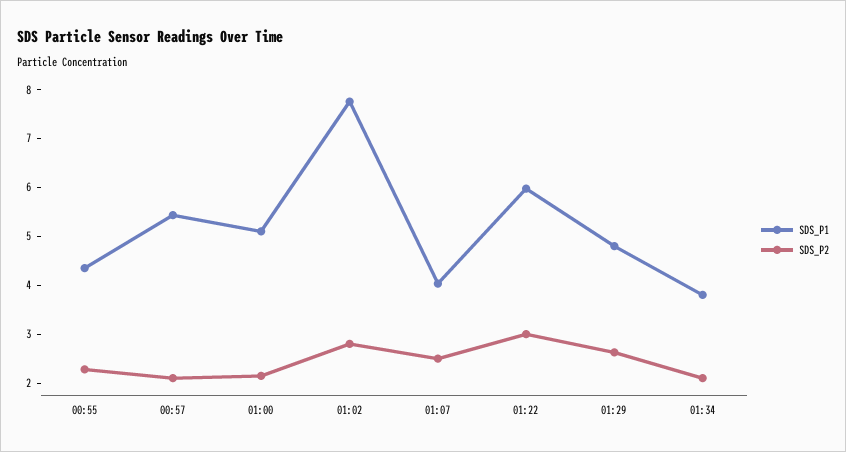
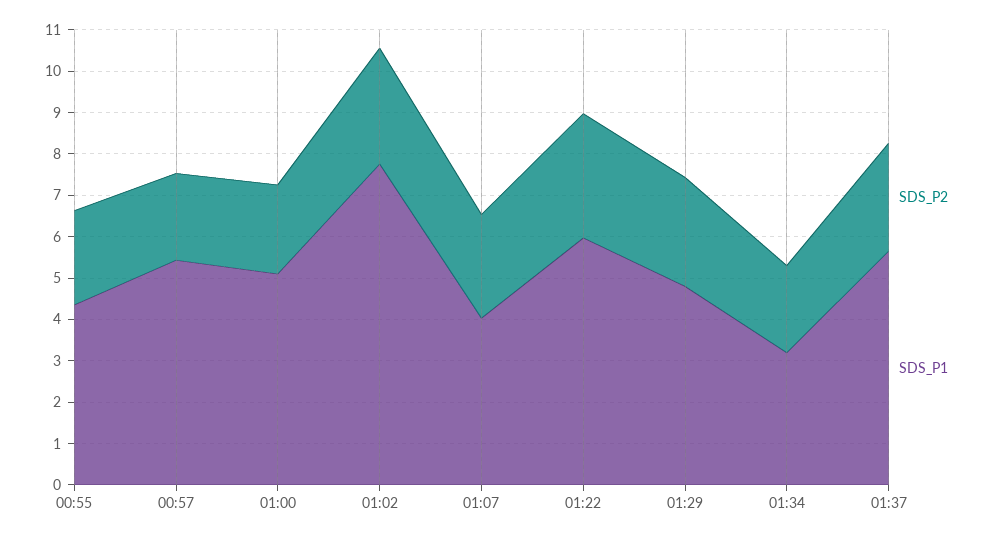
SDS_P1, 01:34: 3.8 -> 3.2
SDS_P2, 01:37: none -> 2.6
SDS_P1, 01:37: none -> 5.6

